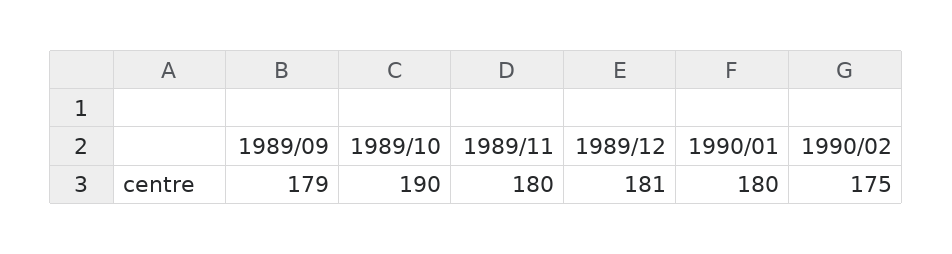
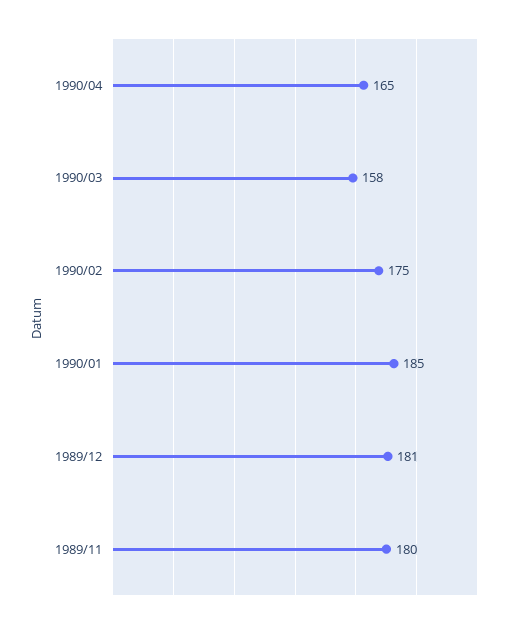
1989/09: 179 -> none
1989/10: 190 -> none
1990/01: 180 -> 185
1990/04: none -> 165
1990/03: none -> 158

